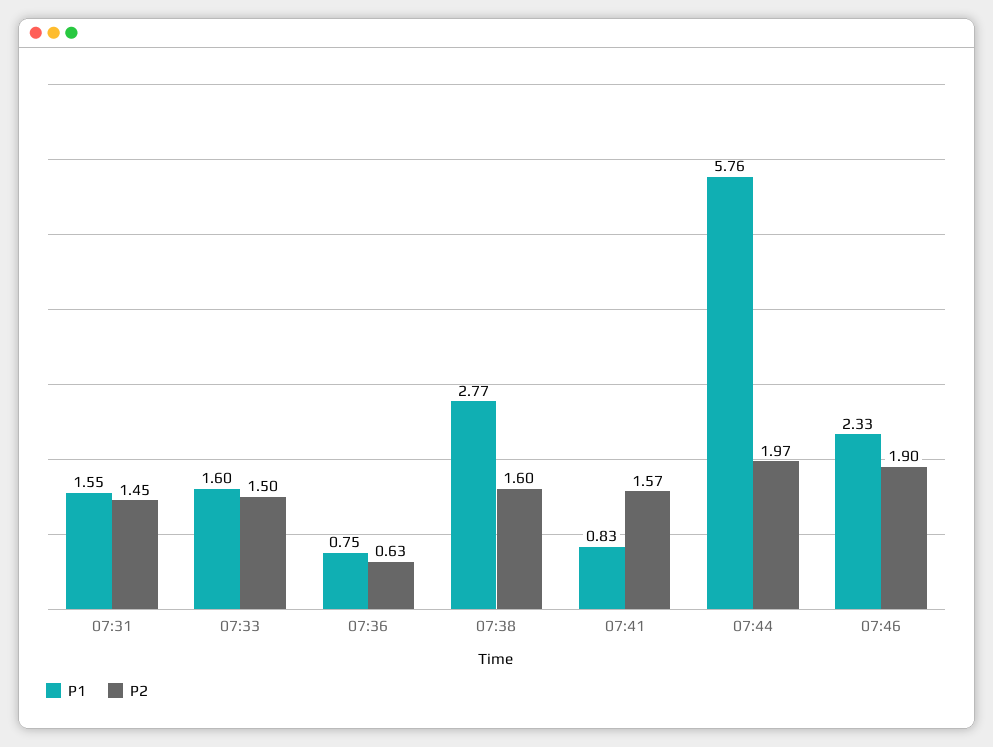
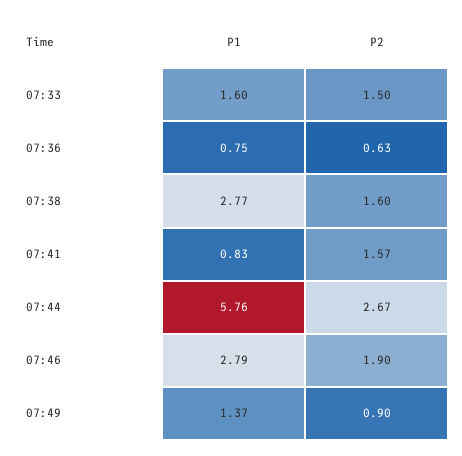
P1, 07:31: 1.55 -> none
P2, 07:31: 1.45 -> none
P2, 07:44: 1.97 -> 2.67
P1, 07:46: 2.33 -> 2.79
P1, 07:49: none -> 1.37
P2, 07:49: none -> 0.9

